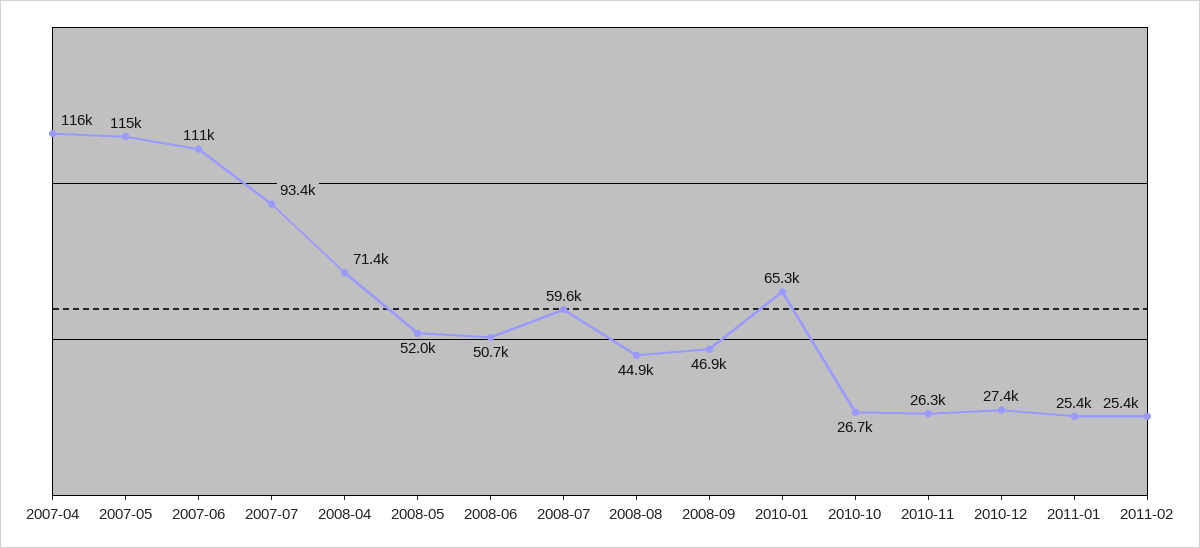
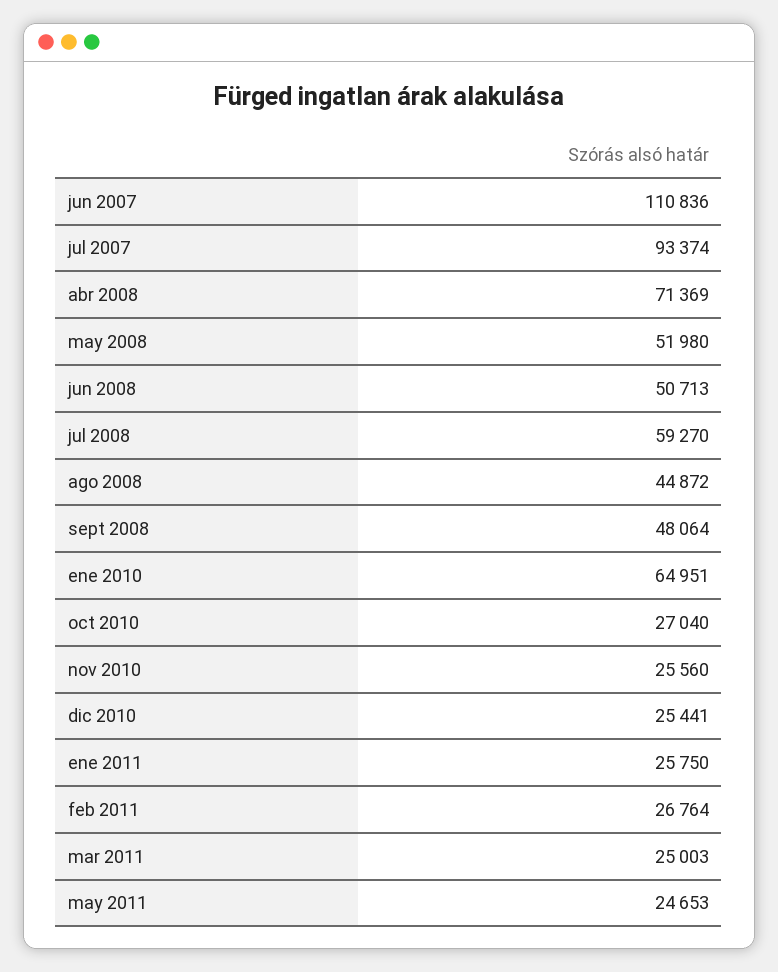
2007-04: 116000 -> none
2007-05: 115000 -> none
2008-07: 59600 -> 59270
2008-09: 46900 -> 48064
2010-01: 65300 -> 64951
2010-10: 26700 -> 27040
2010-11: 26300 -> 25560
2010-12: 27400 -> 25441
2011-01: 25400 -> 25750
2011-02: 25400 -> 26764
mar 2011: none -> 25003
may 2011: none -> 24653

